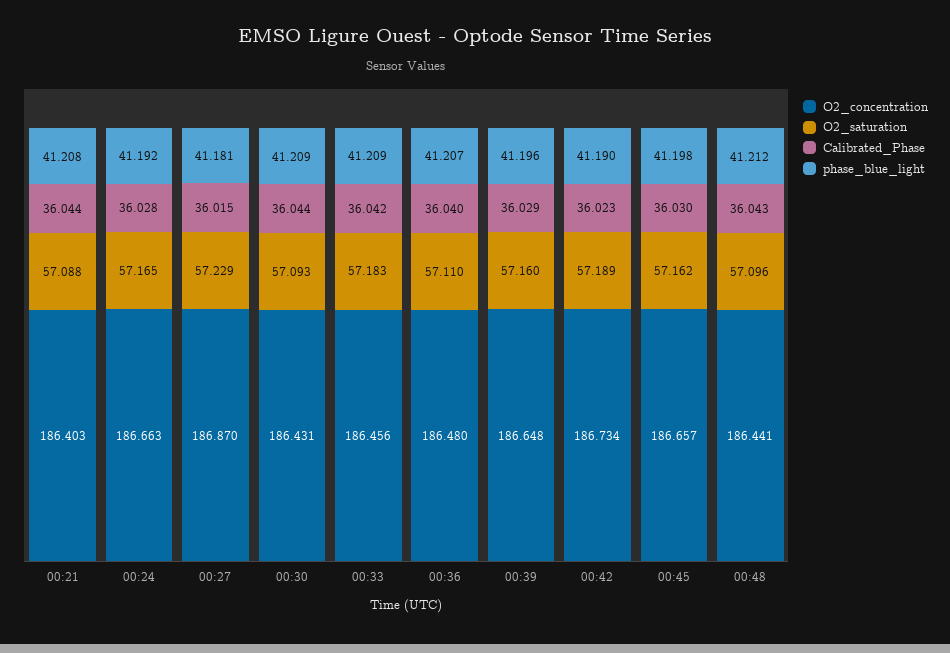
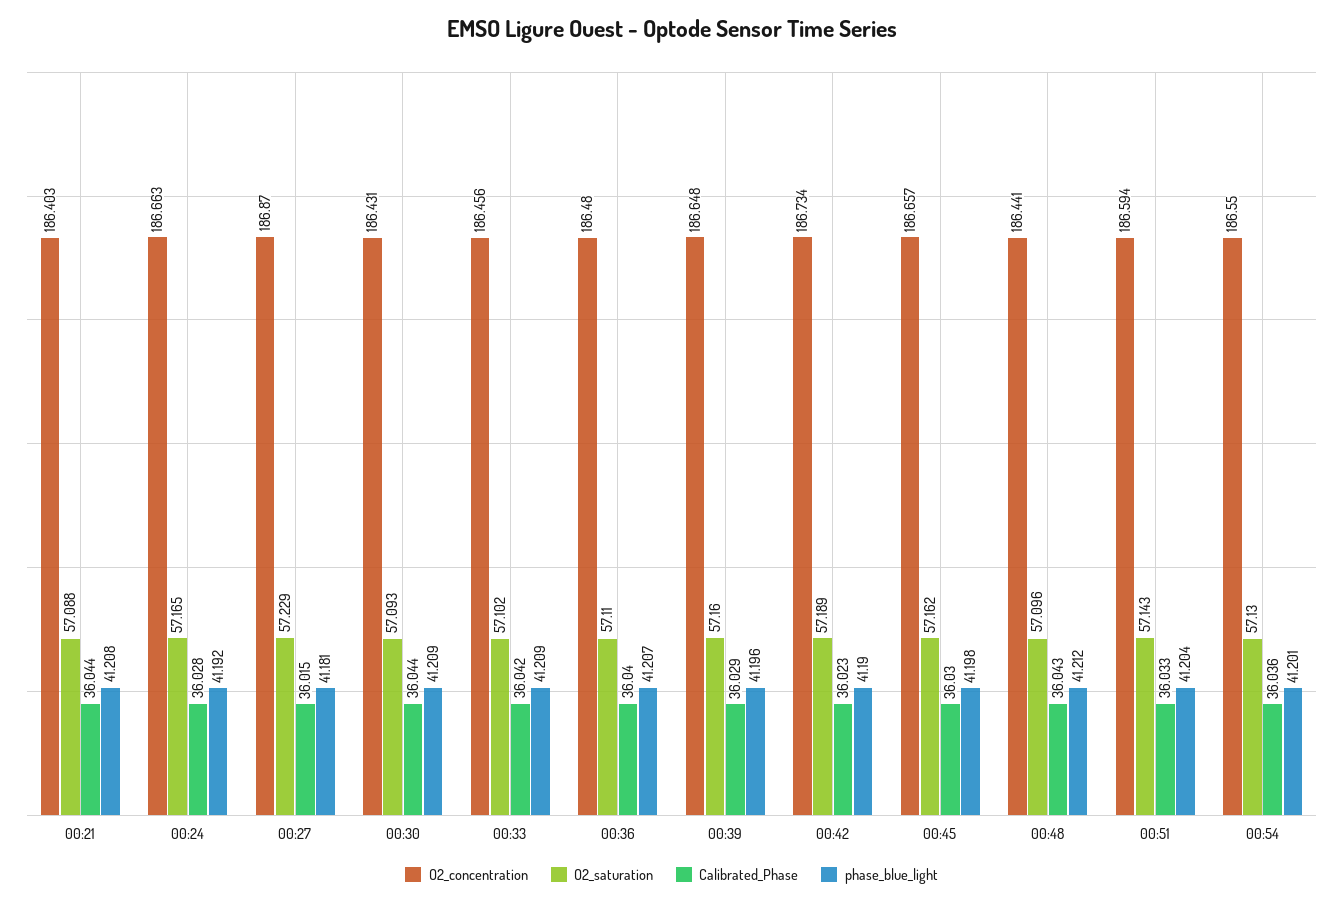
O2_saturation, 00:33: 57.183 -> 57.102
O2_concentration, 00:51: none -> 186.594
O2_saturation, 00:51: none -> 57.143
Calibrated_Phase, 00:51: none -> 36.033
phase_blue_light, 00:51: none -> 41.204
O2_concentration, 00:54: none -> 186.55
O2_saturation, 00:54: none -> 57.13
Calibrated_Phase, 00:54: none -> 36.036
phase_blue_light, 00:54: none -> 41.201

